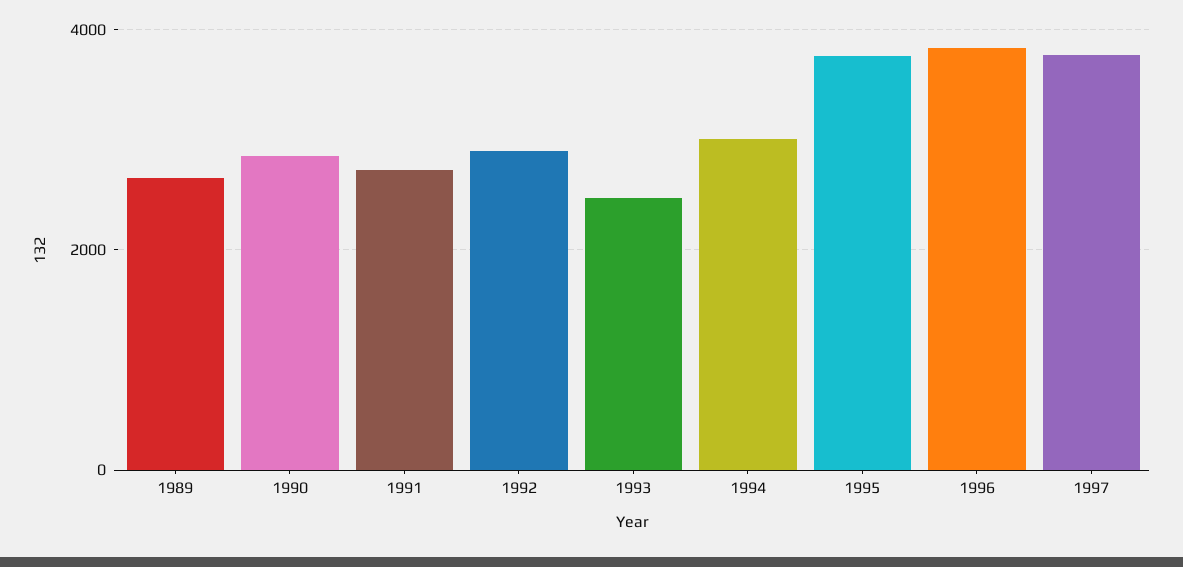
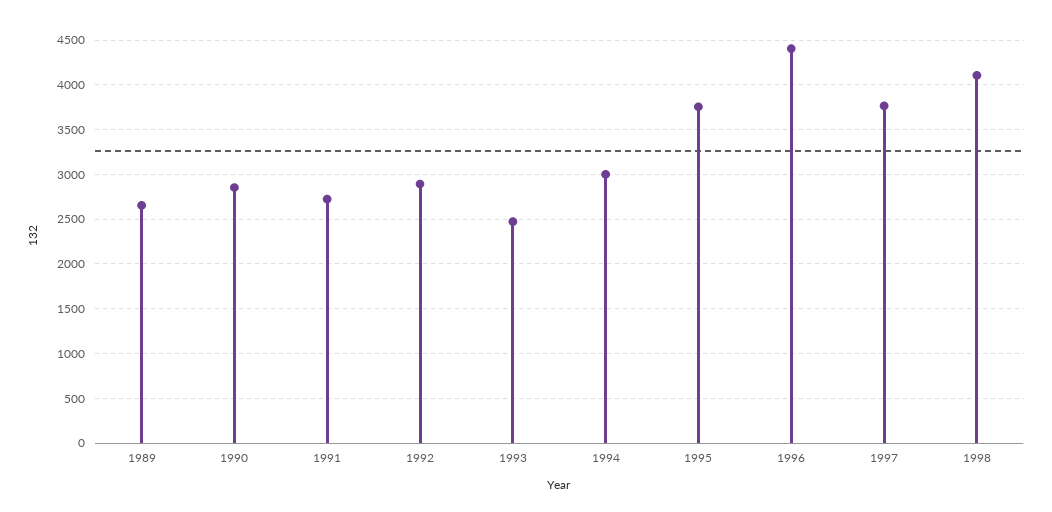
1996: 3800 -> 4400
1998: none -> 4100

